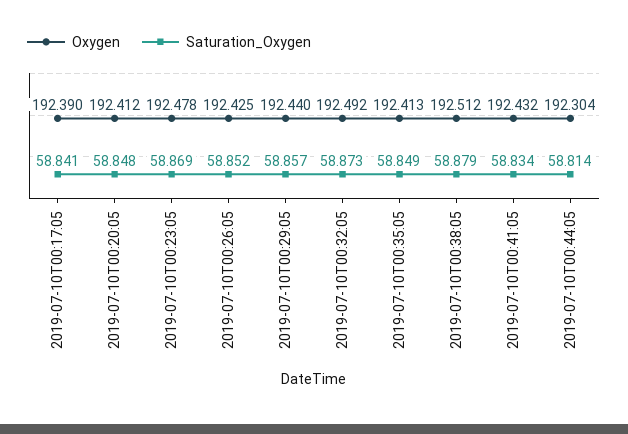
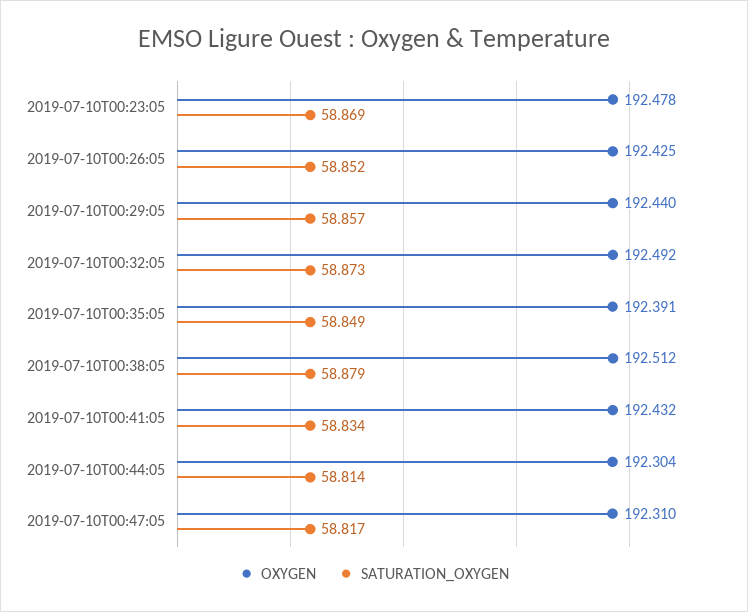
Oxygen, 2019-07-10T00:17:05: 192.39 -> none
Saturation_Oxygen, 2019-07-10T00:17:05: 58.841 -> none
Oxygen, 2019-07-10T00:20:05: 192.412 -> none
Saturation_Oxygen, 2019-07-10T00:20:05: 58.848 -> none
Oxygen, 2019-07-10T00:35:05: 192.413 -> 192.391
Oxygen, 2019-07-10T00:47:05: none -> 192.31
Saturation_Oxygen, 2019-07-10T00:47:05: none -> 58.817

